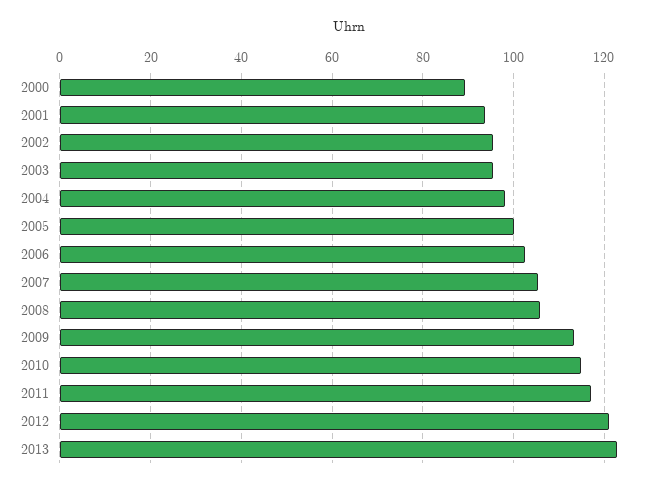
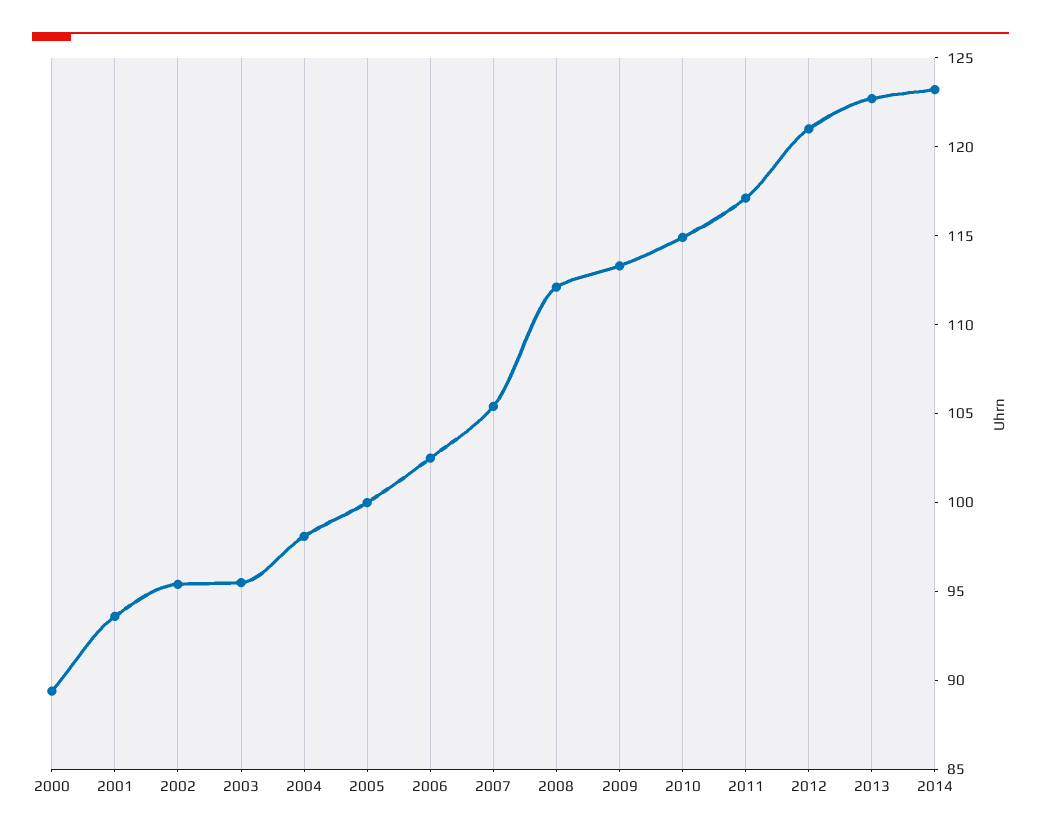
2008: 106 -> 112
2014: none -> 123

